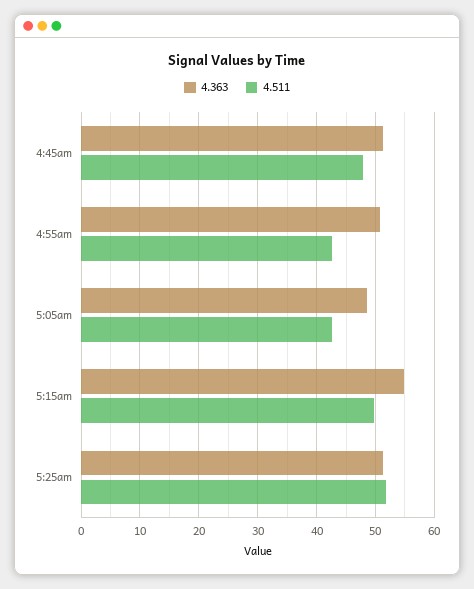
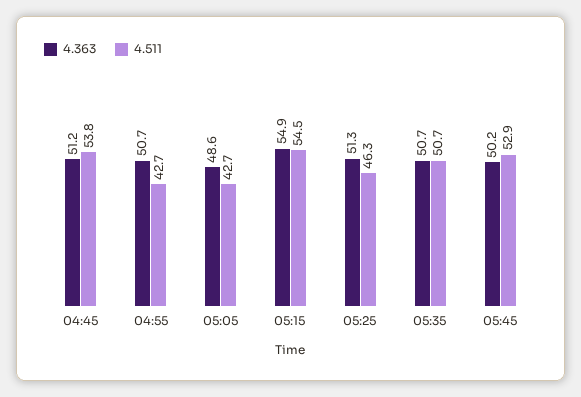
4.511, 4:45am: 48 -> 53.8
4.511, 5:15am: 50 -> 54.5
4.511, 5:25am: 52 -> 46.3
4.363, 05:35: none -> 50.7
4.511, 05:35: none -> 50.7
4.363, 05:45: none -> 50.2
4.511, 05:45: none -> 52.9

